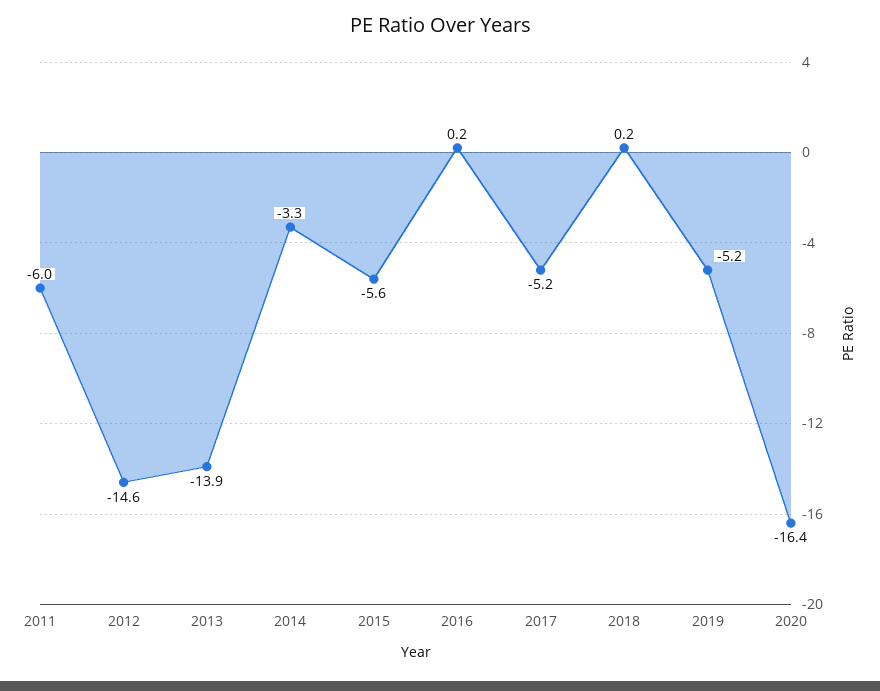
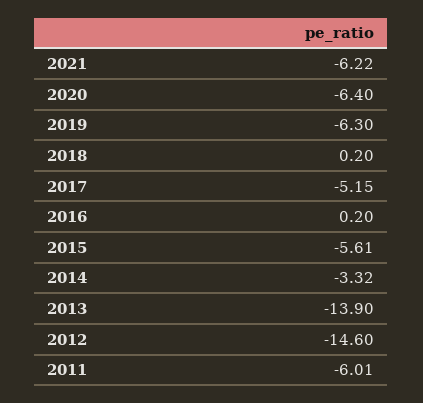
2019: -5.2 -> -6.3
2020: -16.4 -> -6.4
2021: none -> -6.22

